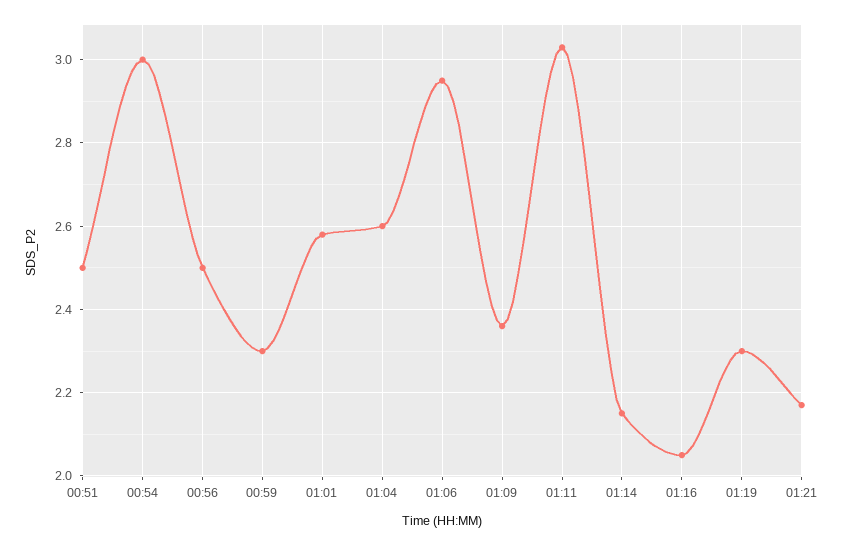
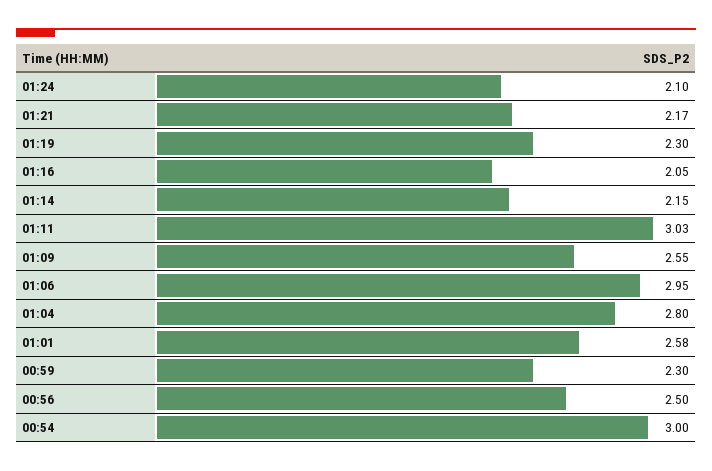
00:51: 2.5 -> none
01:04: 2.6 -> 2.8
01:09: 2.35 -> 2.55
01:24: none -> 2.1

